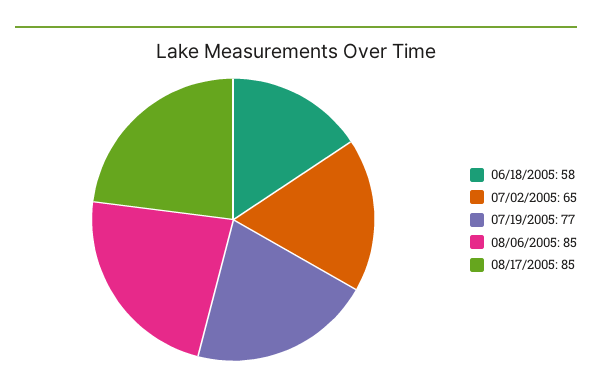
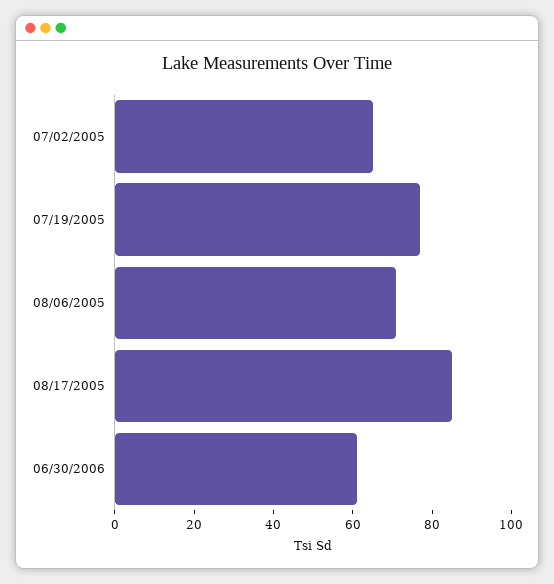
06/18/2005: 58 -> none
08/06/2005: 85 -> 70
06/30/2006: none -> 60

